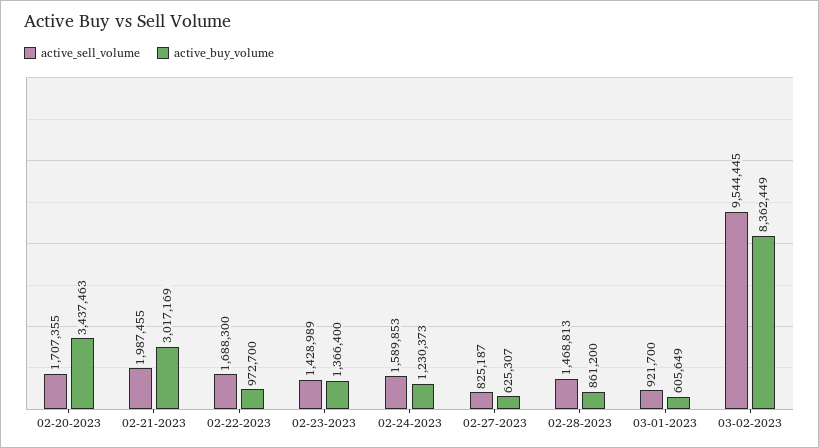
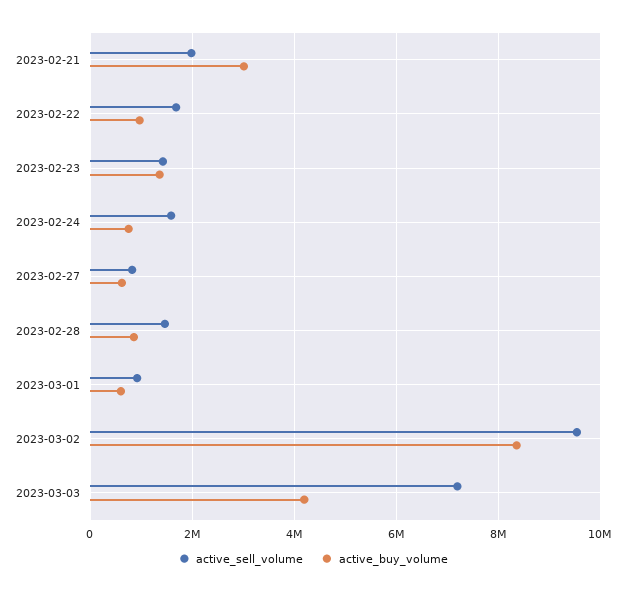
active_sell_volume, 02-20-2023: 1707355 -> none
active_buy_volume, 02-20-2023: 3437463 -> none
active_buy_volume, 02-24-2023: 1230373 -> 800000
active_sell_volume, 2023-03-03: none -> 7200000
active_buy_volume, 2023-03-03: none -> 4200000

